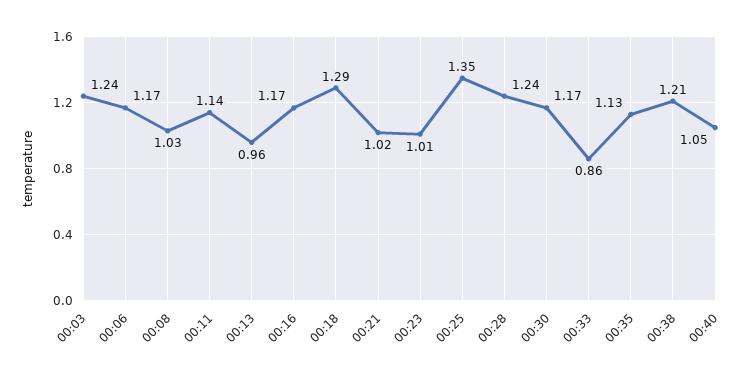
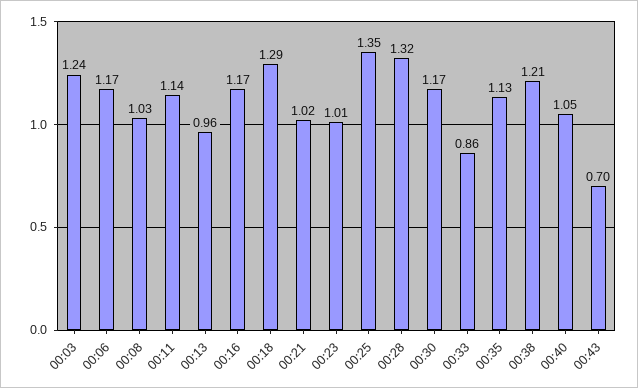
00:28: 1.24 -> 1.32
00:43: none -> 0.7

